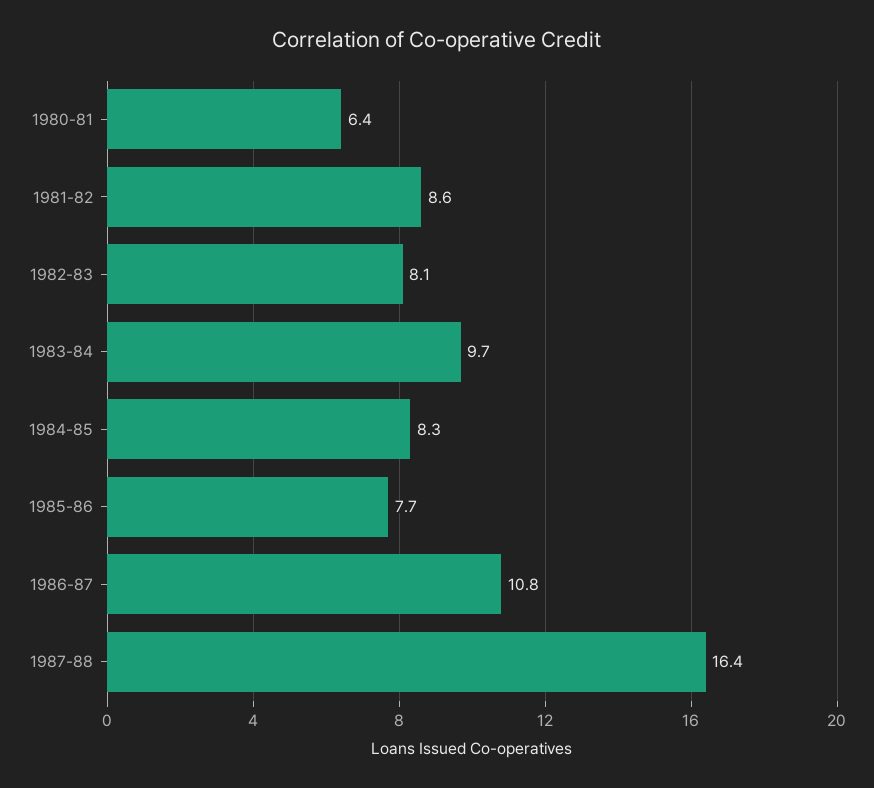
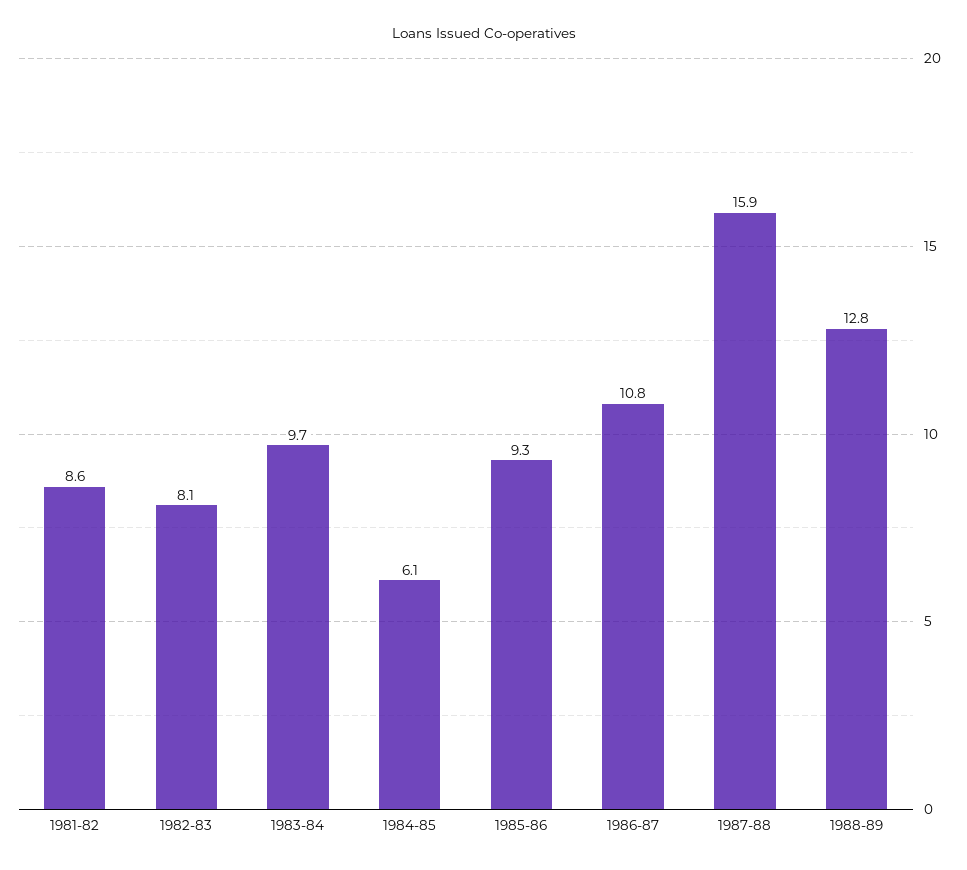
1980-81: 6.4 -> none
1984-85: 8.3 -> 6.1
1985-86: 7.7 -> 9.3
1987-88: 16.4 -> 15.9
1988-89: none -> 12.8

